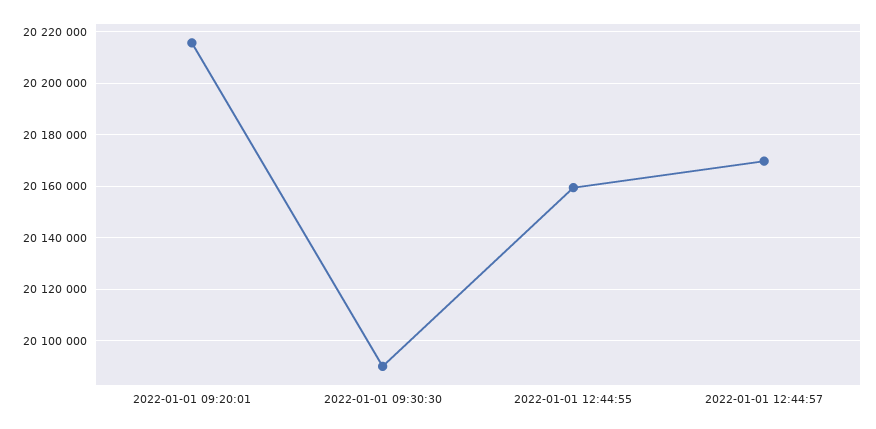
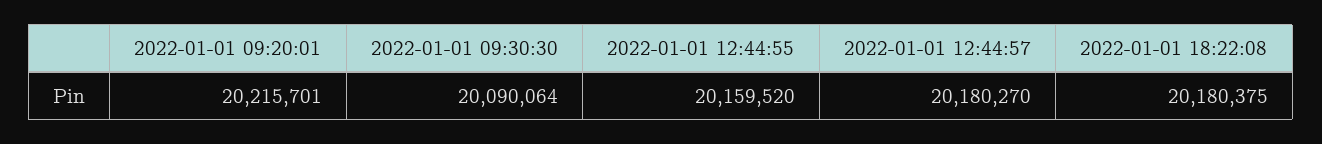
2022-01-01 12:44:57: 20170000 -> 20180270
2022-01-01 18:22:08: none -> 20180375

